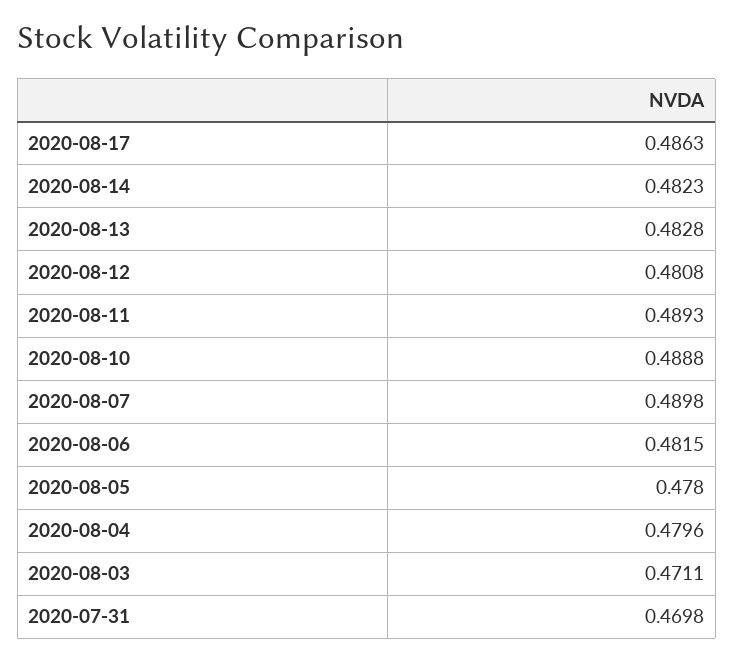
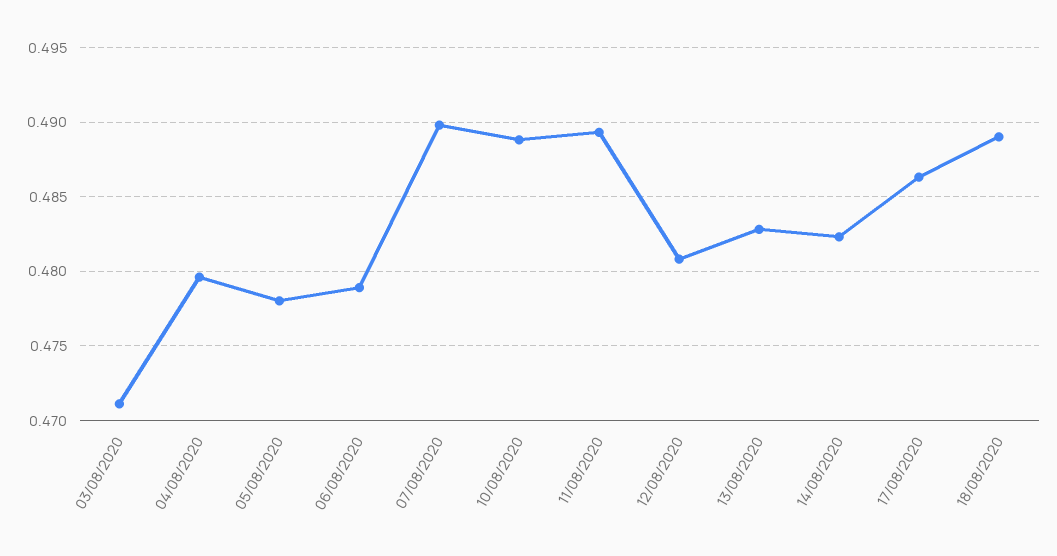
2020-08-06: 0.4815 -> 0.479
2020-07-31: 0.4698 -> none
18/08/2020: none -> 0.489

